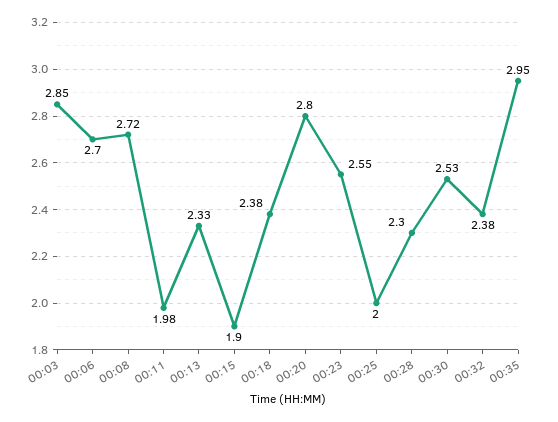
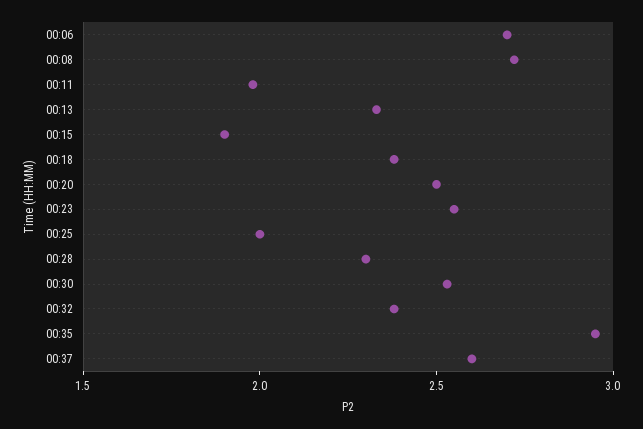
00:03: 2.85 -> none
00:20: 2.8 -> 2.5
00:37: none -> 2.6

